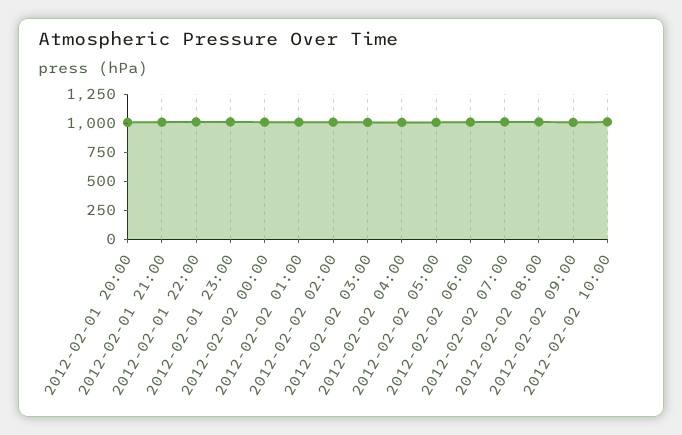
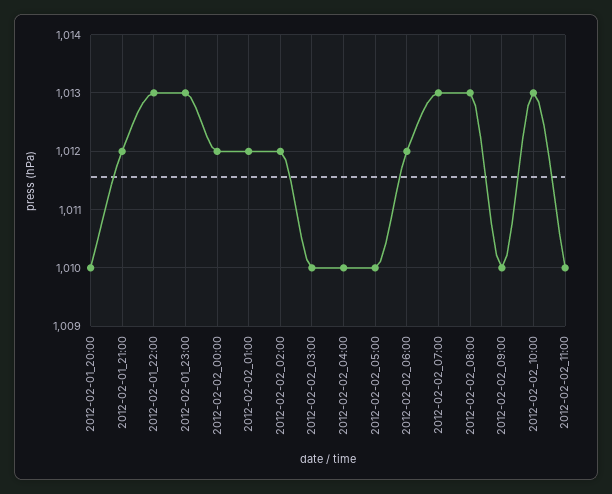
2012-02-02_11:00: none -> 1010

